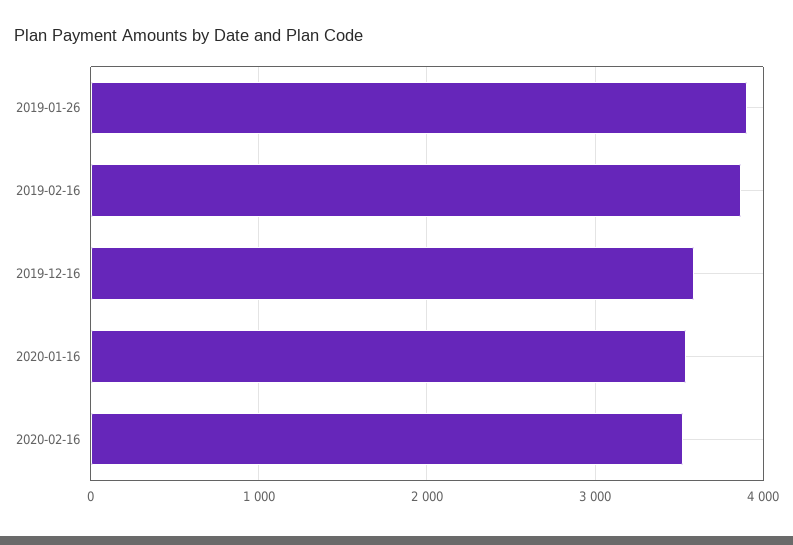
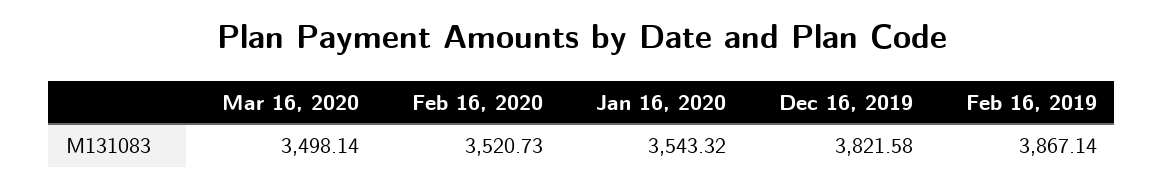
2019-01-26: 3900 -> none
2019-12-16: 3600 -> 3821.58
Mar 16, 2020: none -> 3498.14

